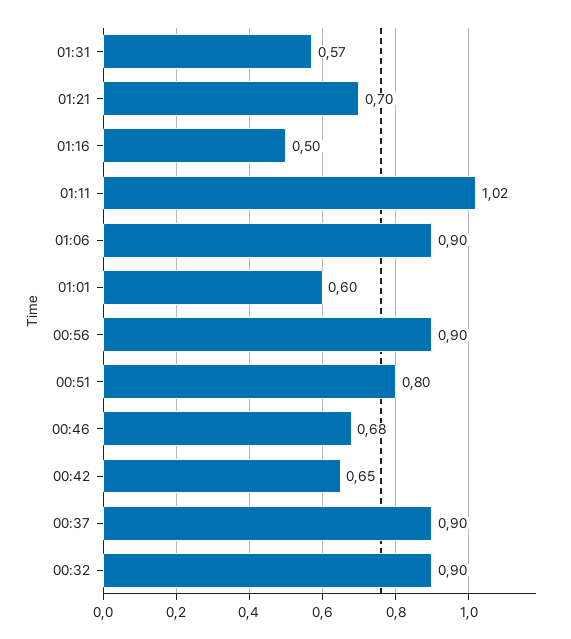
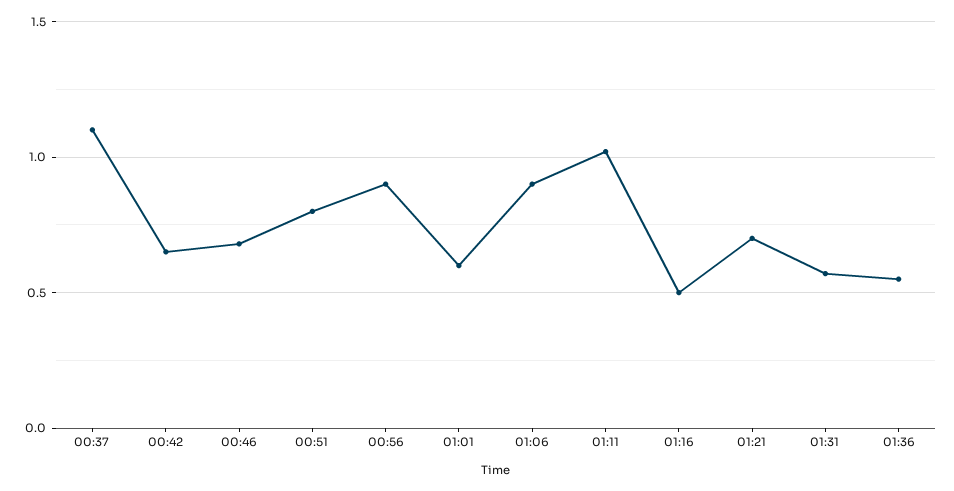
00:37: 0.9 -> 1.1
00:32: 0.9 -> none
01:36: none -> 0.55

